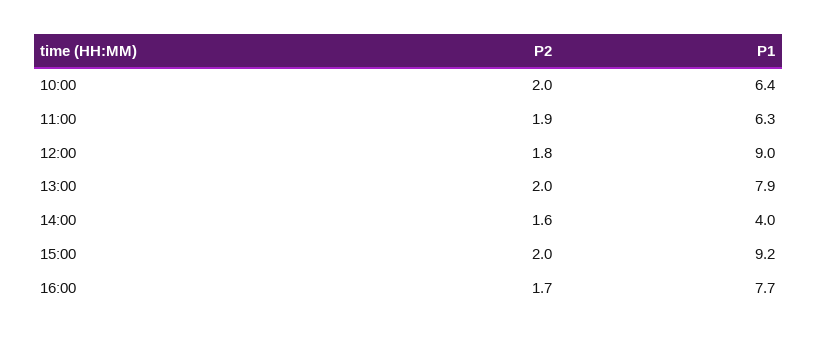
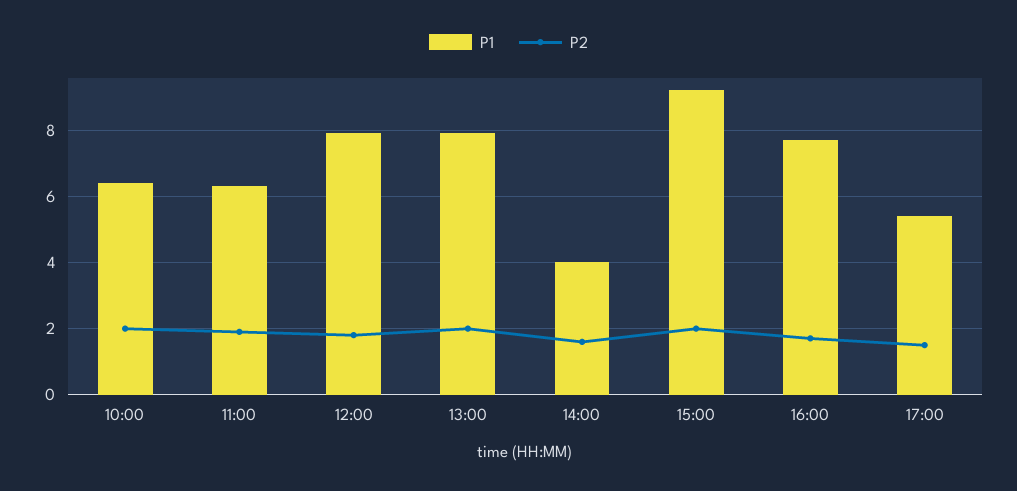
P1, 12:00: 9 -> 8
P1, 17:00: none -> 5.5
P2, 17:00: none -> 1.5

